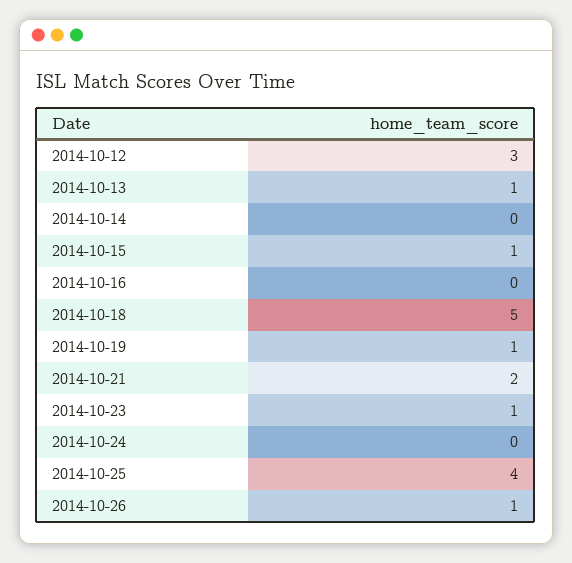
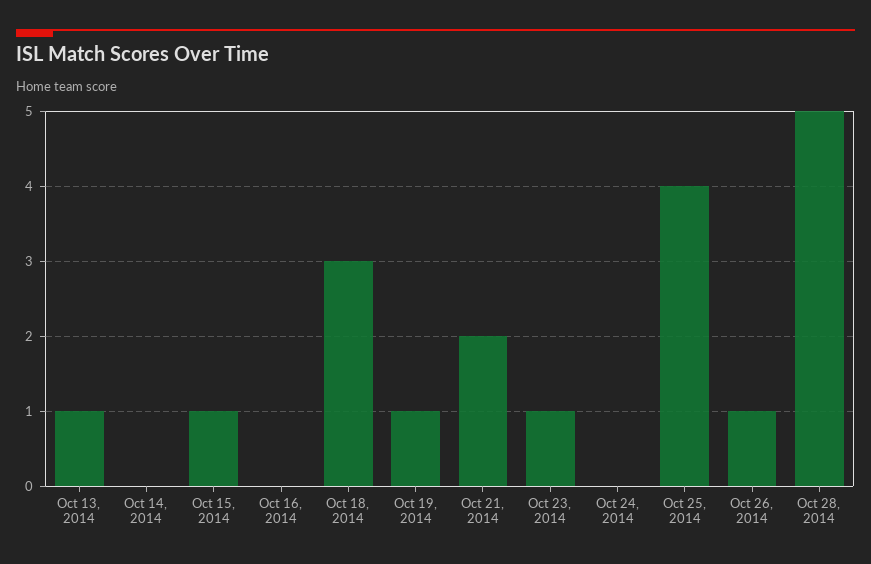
2014-10-12: 3 -> none
2014-10-18: 5 -> 3
Oct 28, 2014: none -> 5

